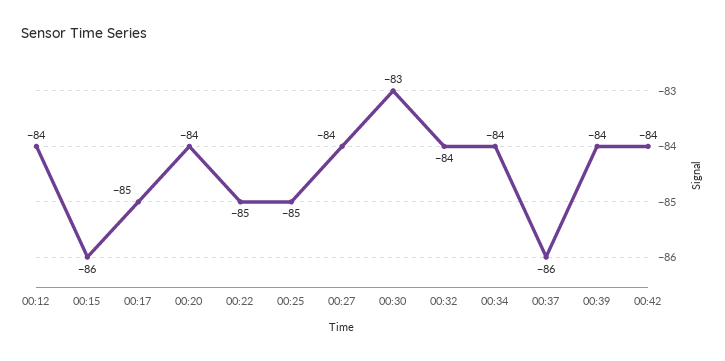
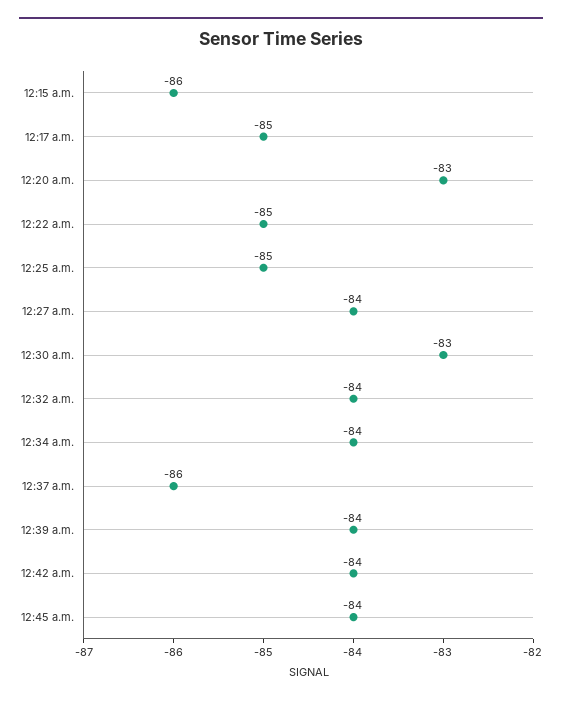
00:12: -84 -> none
00:20: -84 -> -83
12:45 a.m.: none -> -84

